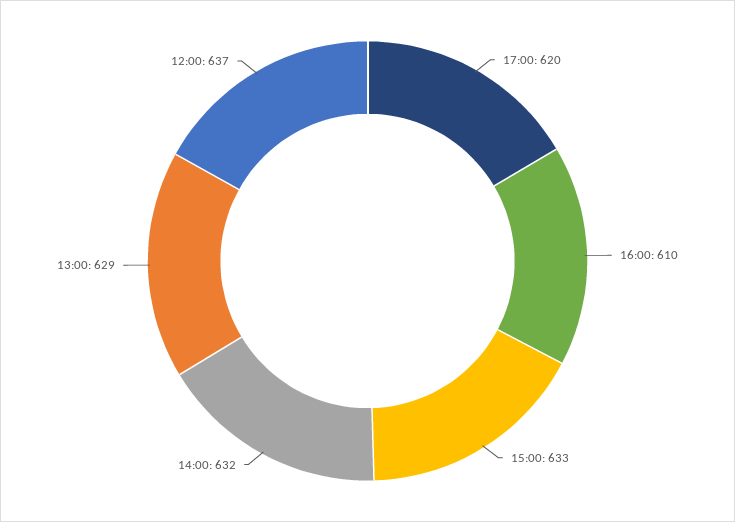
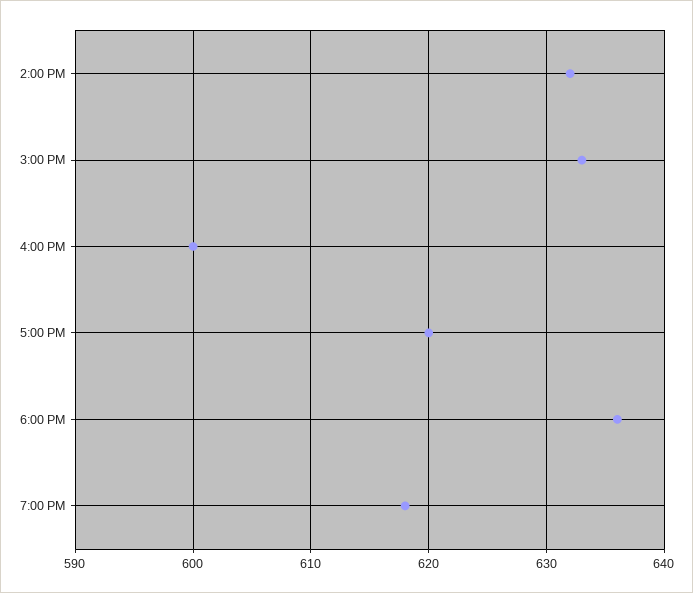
16:00: 610 -> 600
13:00: 629 -> none
12:00: 637 -> none
6:00 PM: none -> 636
7:00 PM: none -> 618

